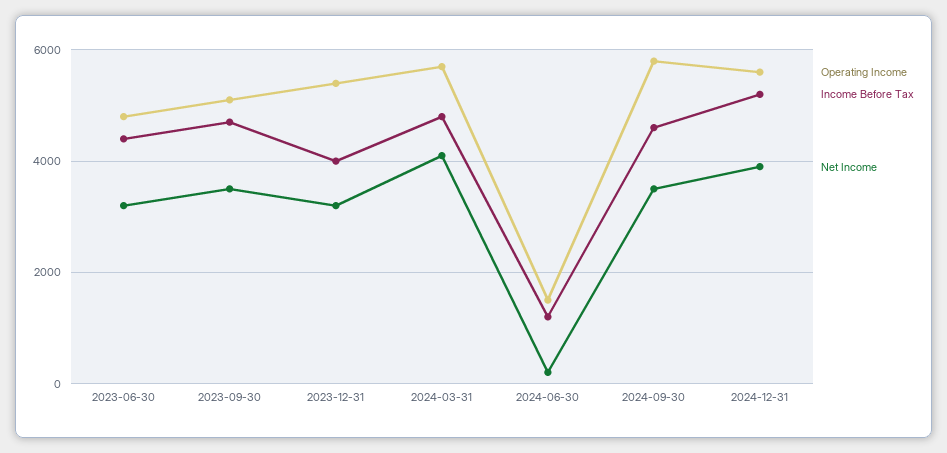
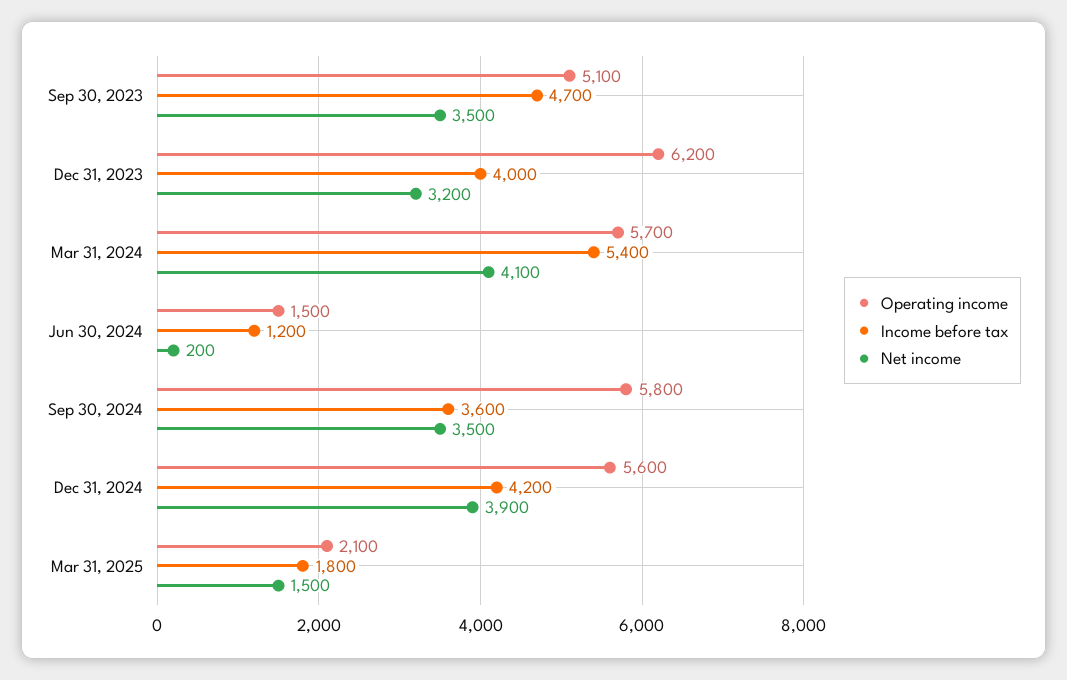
Operating Income, 2023-06-30: 4800 -> none
Income Before Tax, 2023-06-30: 4400 -> none
Net Income, 2023-06-30: 3200 -> none
Operating Income, 2023-12-31: 5400 -> 6200
Income Before Tax, 2024-03-31: 4800 -> 5400
Income Before Tax, 2024-09-30: 4600 -> 3600
Income Before Tax, 2024-12-31: 5200 -> 4200
Operating Income, Mar 31, 2025: none -> 2100
Income Before Tax, Mar 31, 2025: none -> 1800
Net Income, Mar 31, 2025: none -> 1500

